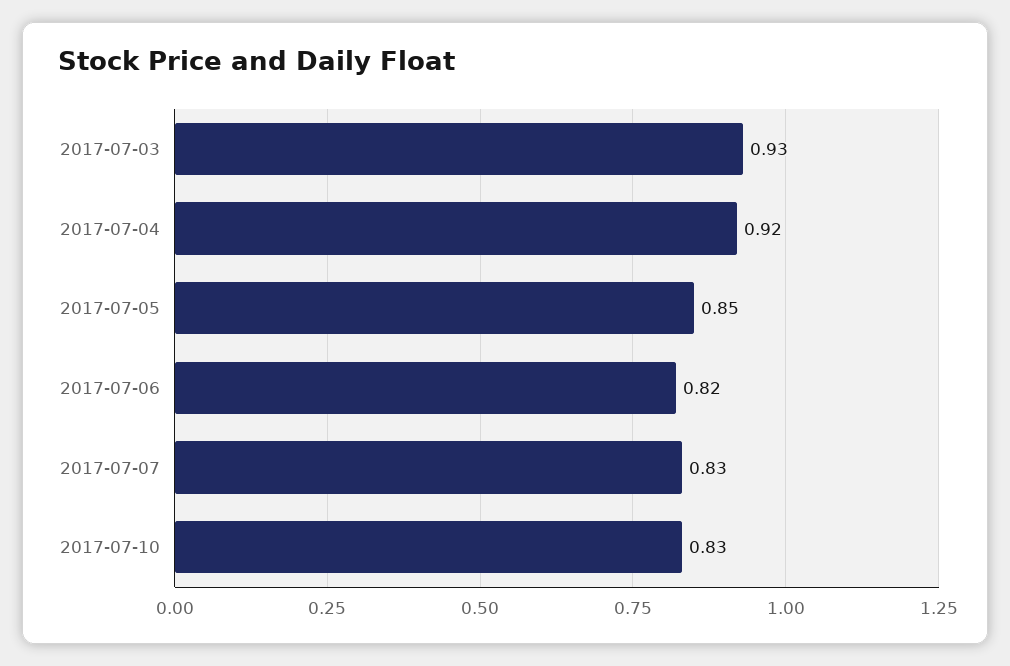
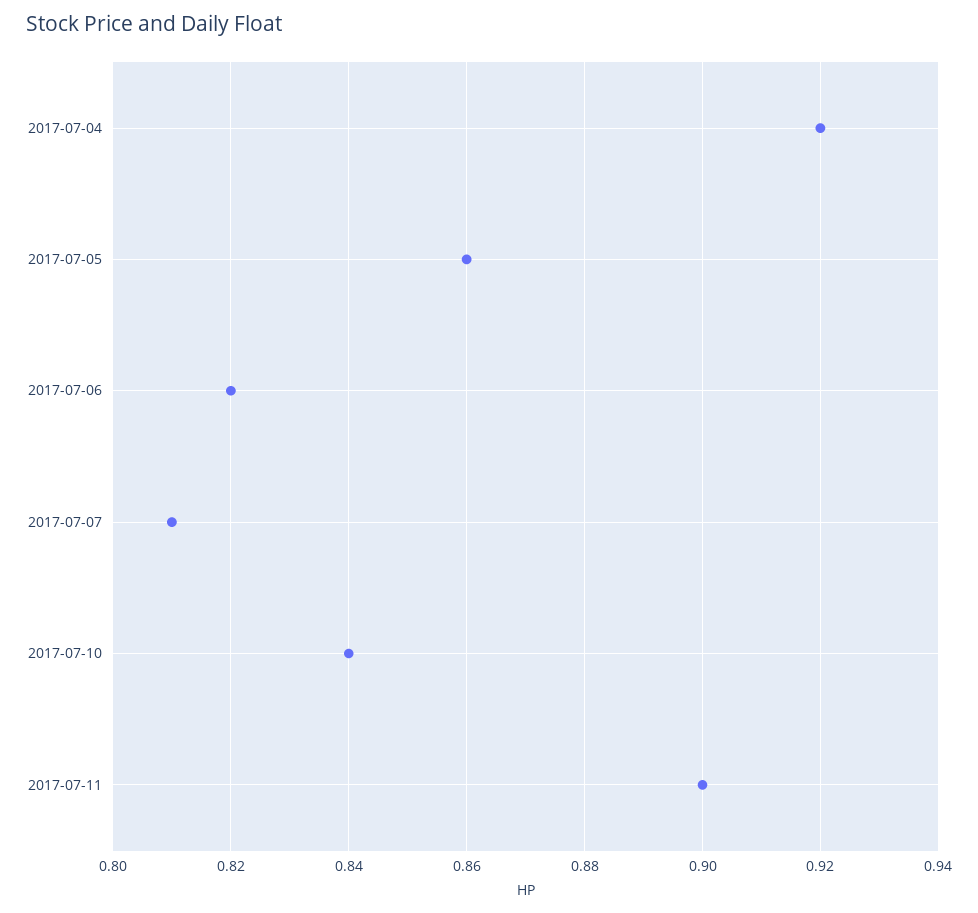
2017-07-03: 0.93 -> none
2017-07-05: 0.85 -> 0.86
2017-07-07: 0.83 -> 0.81
2017-07-10: 0.83 -> 0.84
2017-07-11: none -> 0.9

